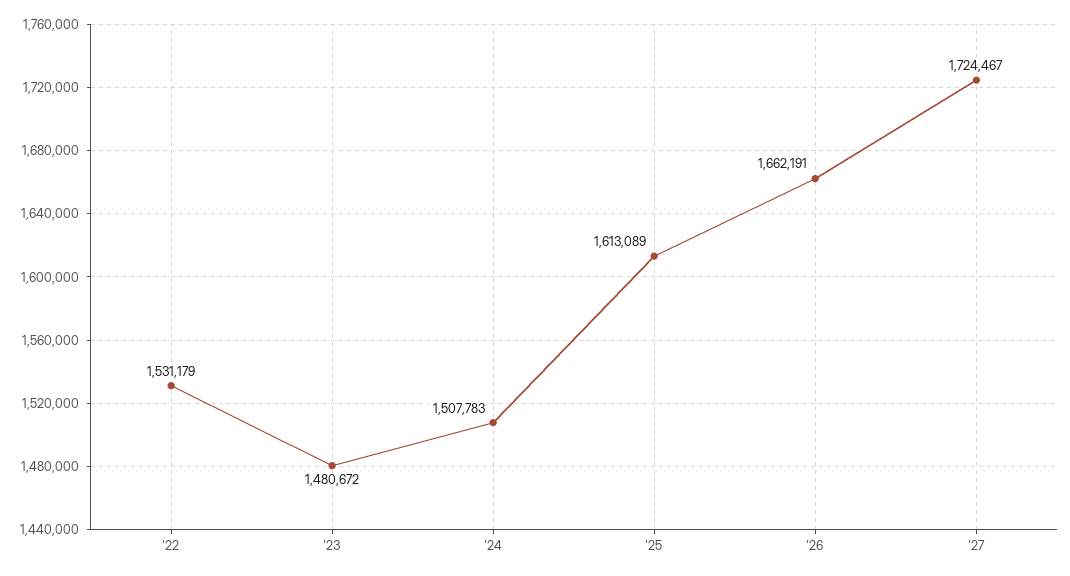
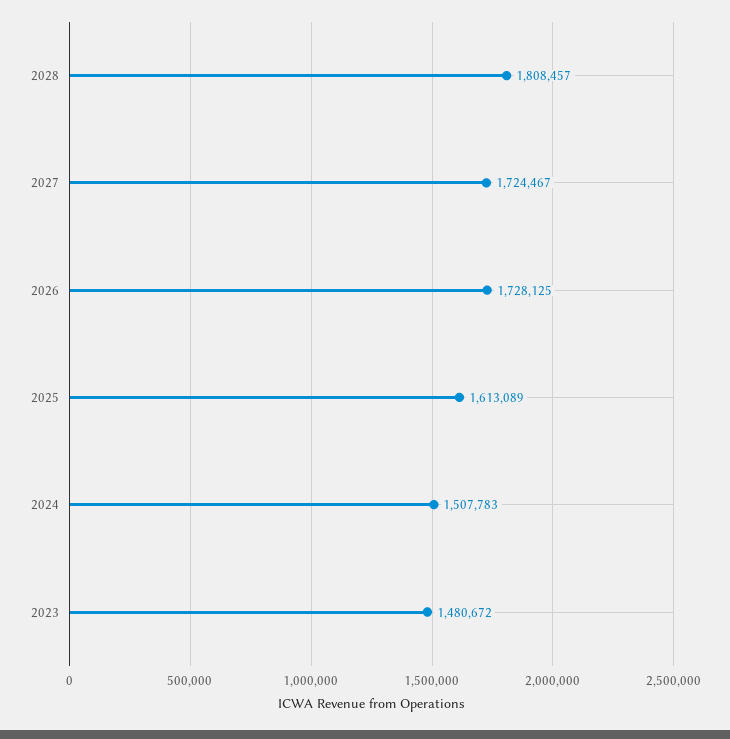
'22: 1531179 -> none
'26: 1662191 -> 1728125
2028: none -> 1808457

